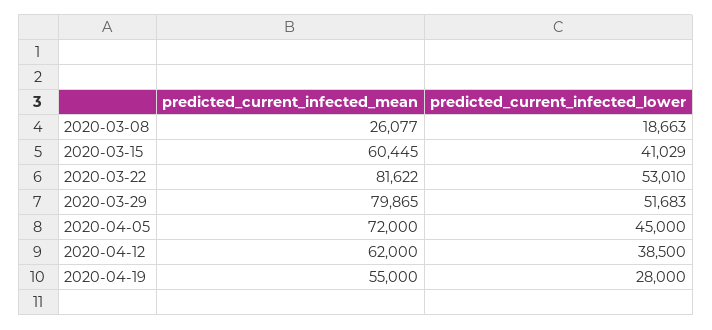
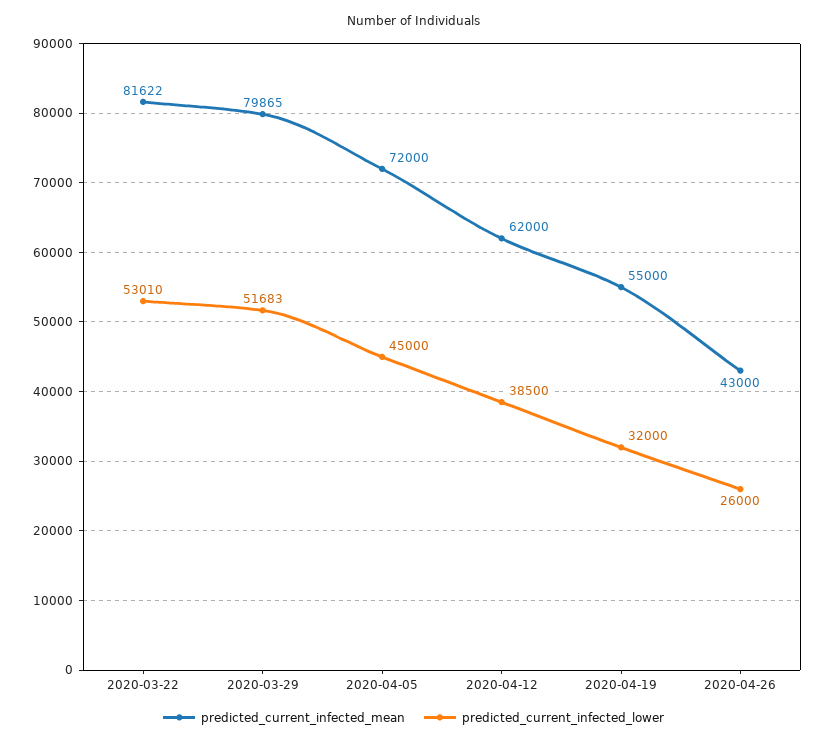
predicted_current_infected_mean, 2020-03-08: 26077 -> none
predicted_current_infected_lower, 2020-03-08: 18663 -> none
predicted_current_infected_mean, 2020-03-15: 60445 -> none
predicted_current_infected_lower, 2020-03-15: 41029 -> none
predicted_current_infected_lower, 2020-04-19: 28000 -> 32000
predicted_current_infected_mean, 2020-04-26: none -> 43000
predicted_current_infected_lower, 2020-04-26: none -> 26000

